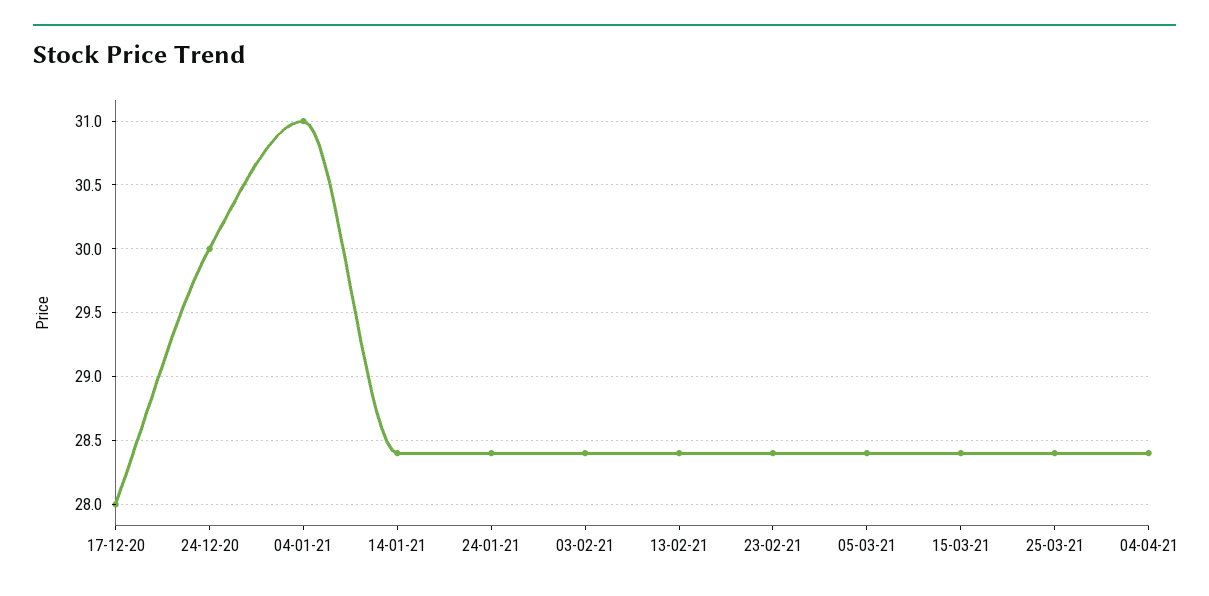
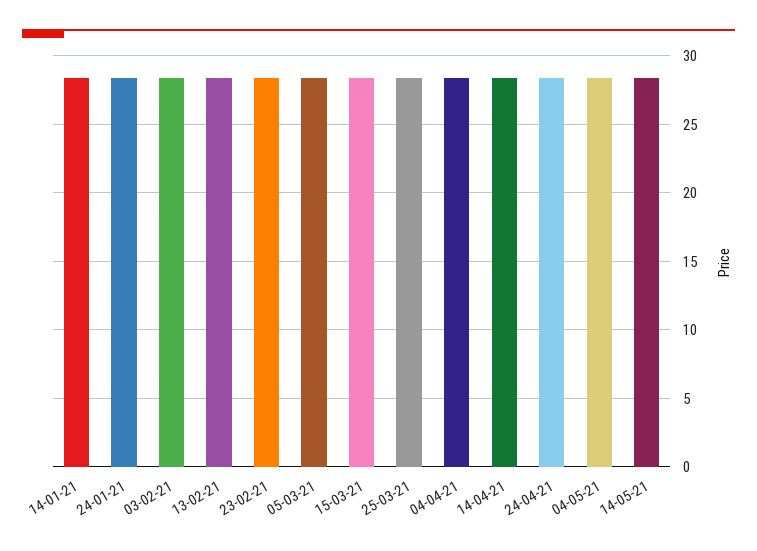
17-12-20: 28 -> none
24-12-20: 30 -> none
04-01-21: 31 -> none
14-04-21: none -> 28.5
24-04-21: none -> 28.5
04-05-21: none -> 28.5
14-05-21: none -> 28.5

